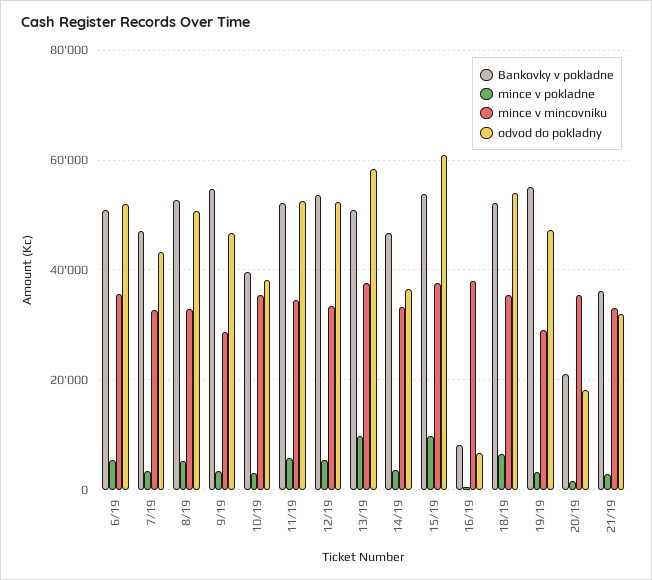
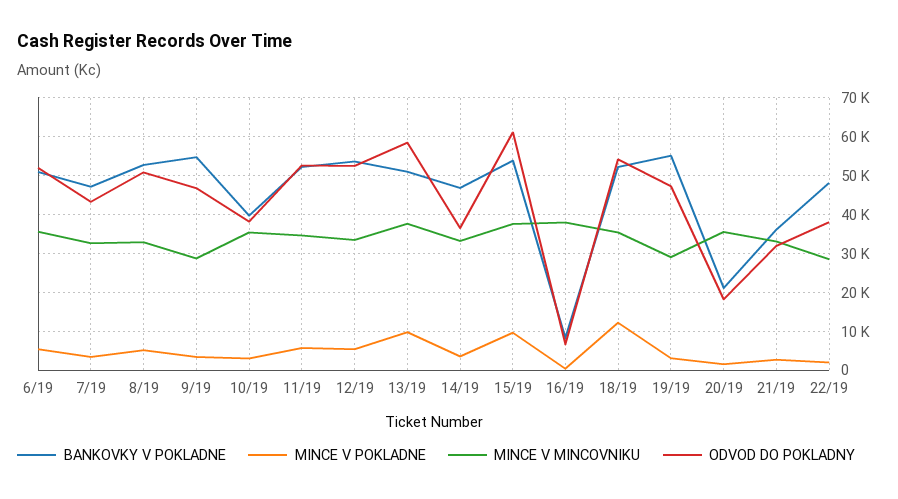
mince v pokladne, 18/19: 6000 -> 12000
Bankovky v pokladne, 22/19: none -> 48000
mince v pokladne, 22/19: none -> 2000
mince v mincovniku, 22/19: none -> 28000
odvod do pokladny, 22/19: none -> 38000

